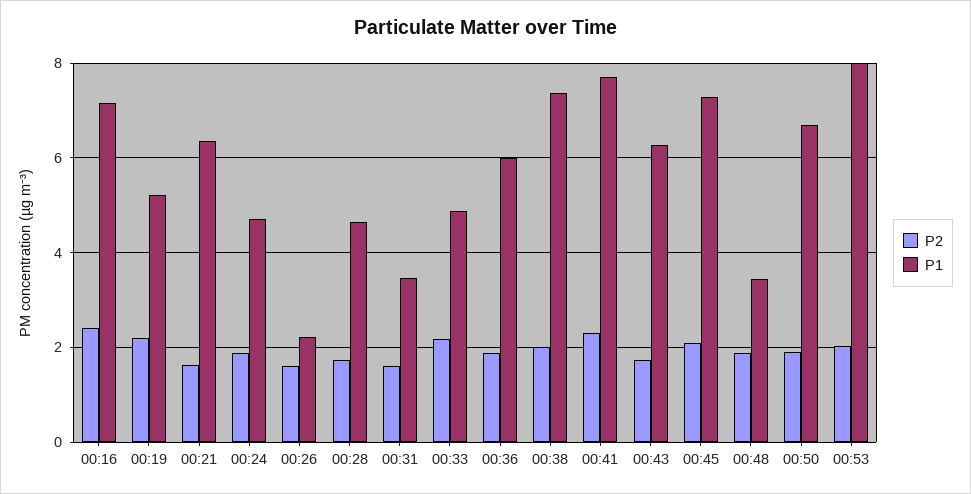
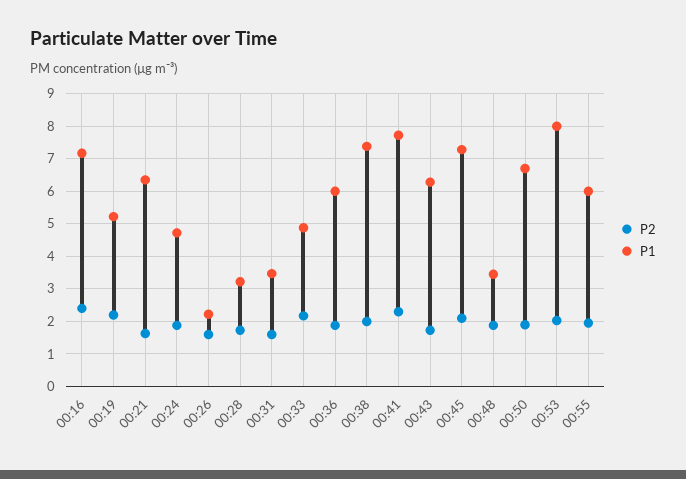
P1, 00:28: 4.6 -> 3.2
P2, 00:55: none -> 2
P1, 00:55: none -> 6

